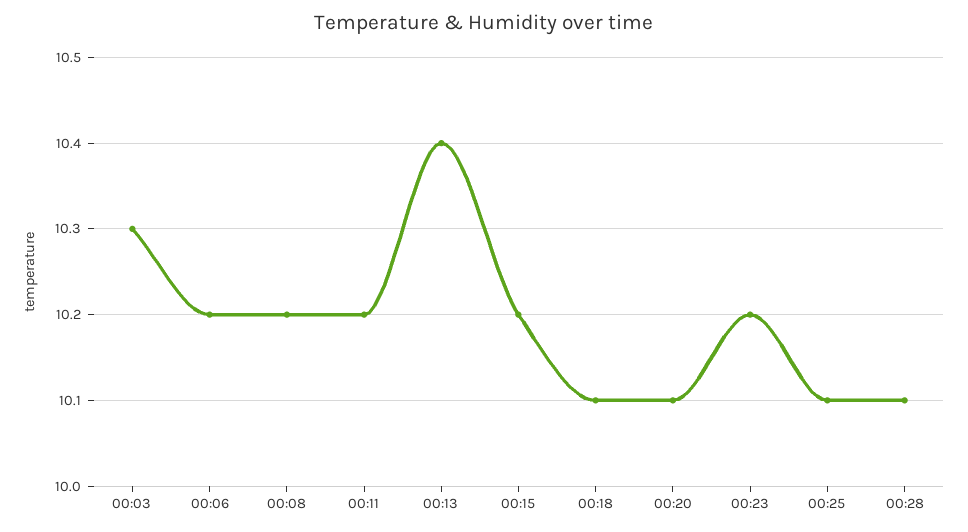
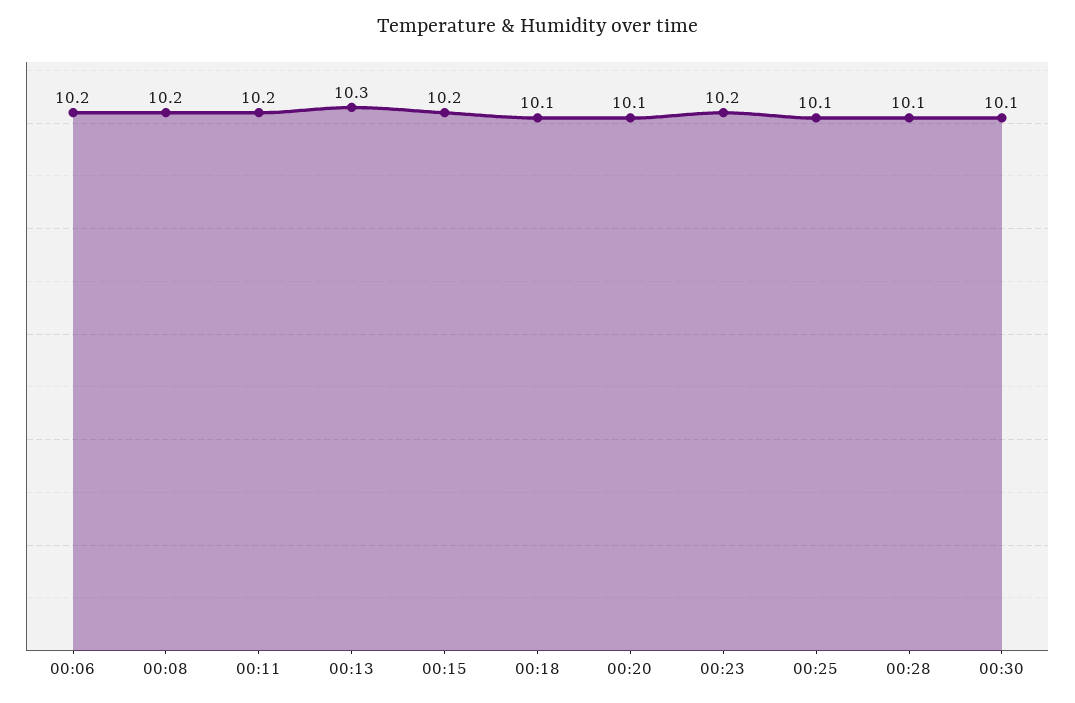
00:03: 10.3 -> none
00:13: 10.4 -> 10.3
00:30: none -> 10.1

